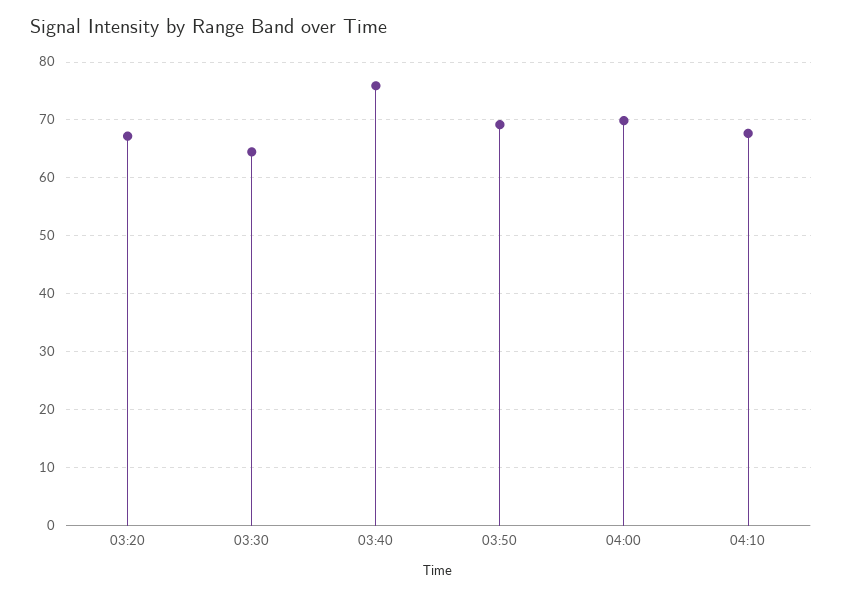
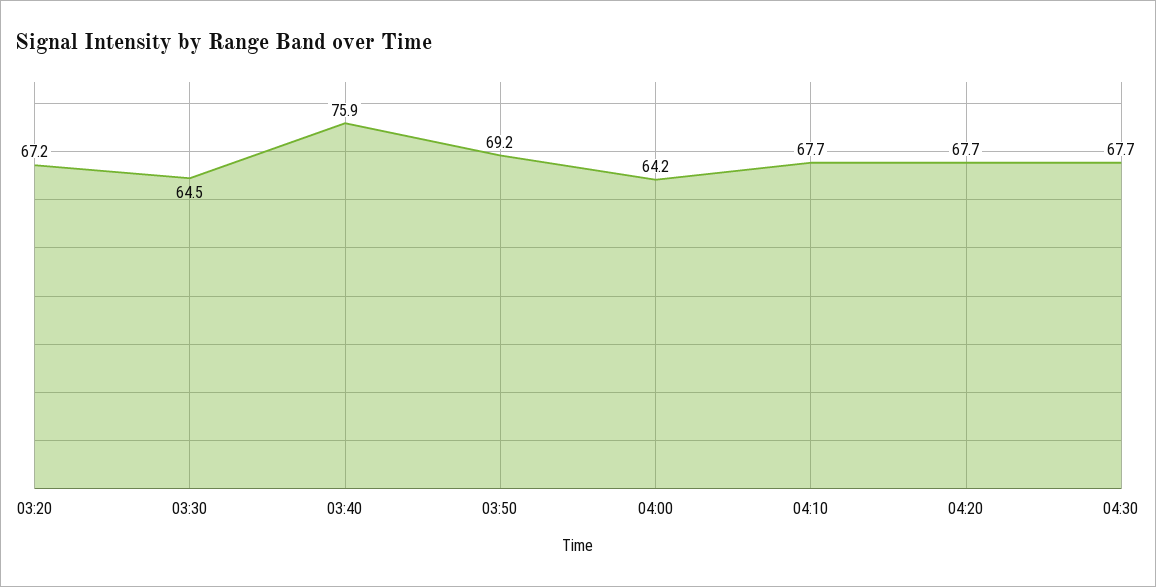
04:00: 70 -> 64.2
04:20: none -> 67.7
04:30: none -> 67.7

